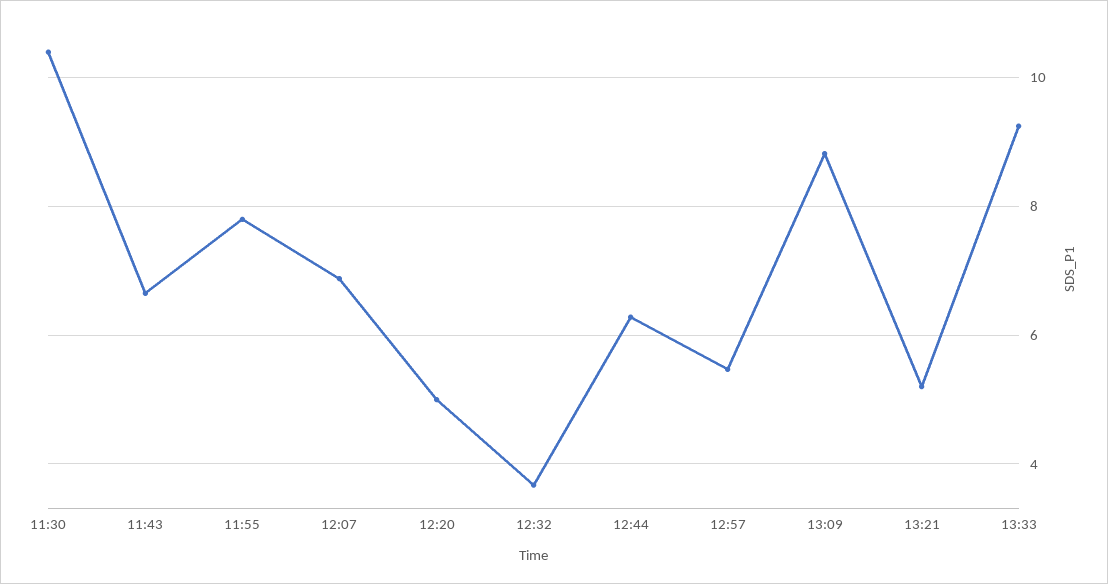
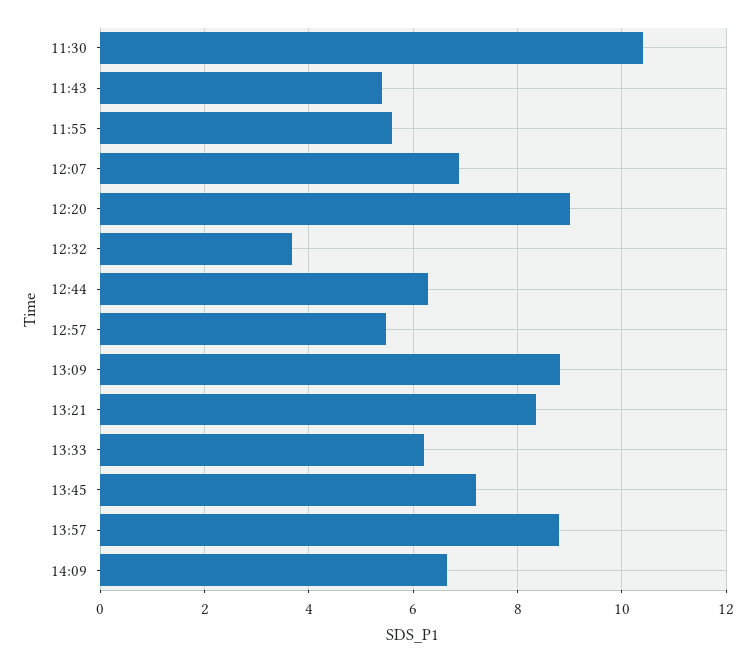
11:43: 6.6 -> 5.4
11:55: 7.8 -> 5.6
12:20: 5 -> 9
13:21: 5.2 -> 8.4
13:33: 9.2 -> 6.2
13:45: none -> 7.2
13:57: none -> 8.8
14:09: none -> 6.6

